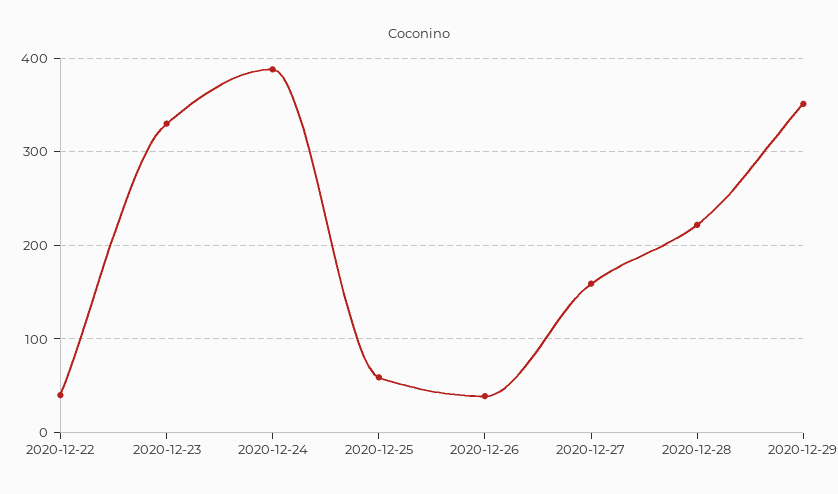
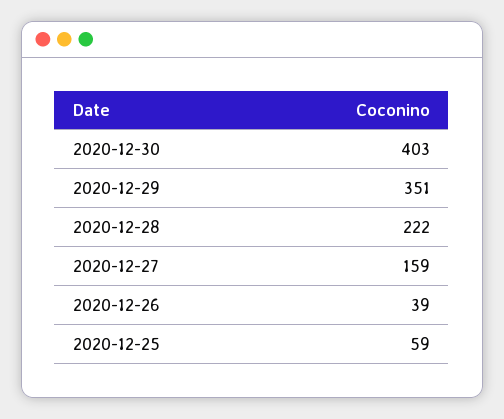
2020-12-22: 40 -> none
2020-12-23: 330 -> none
2020-12-24: 390 -> none
2020-12-30: none -> 403

